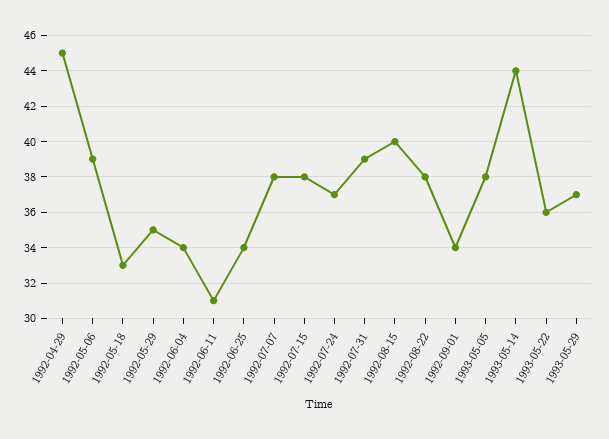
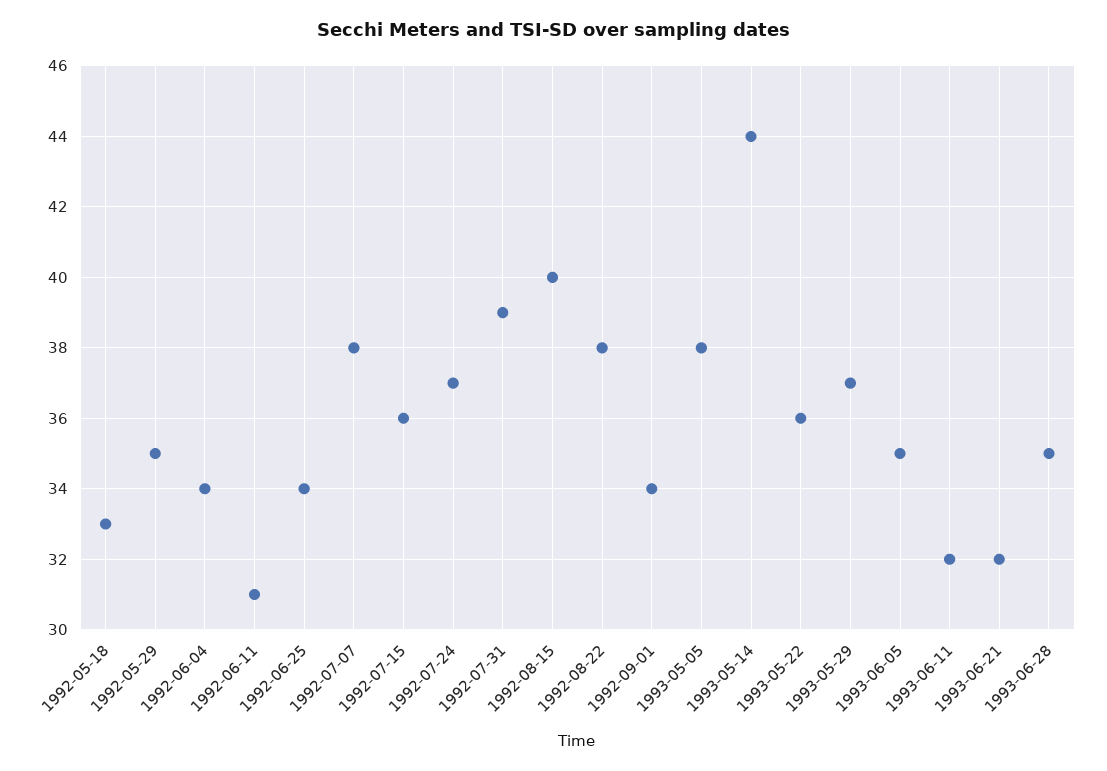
1992-04-29: 45 -> none
1992-05-06: 39 -> none
1992-07-15: 38 -> 36
1993-06-05: none -> 35
1993-06-11: none -> 32
1993-06-21: none -> 32
1993-06-28: none -> 35

